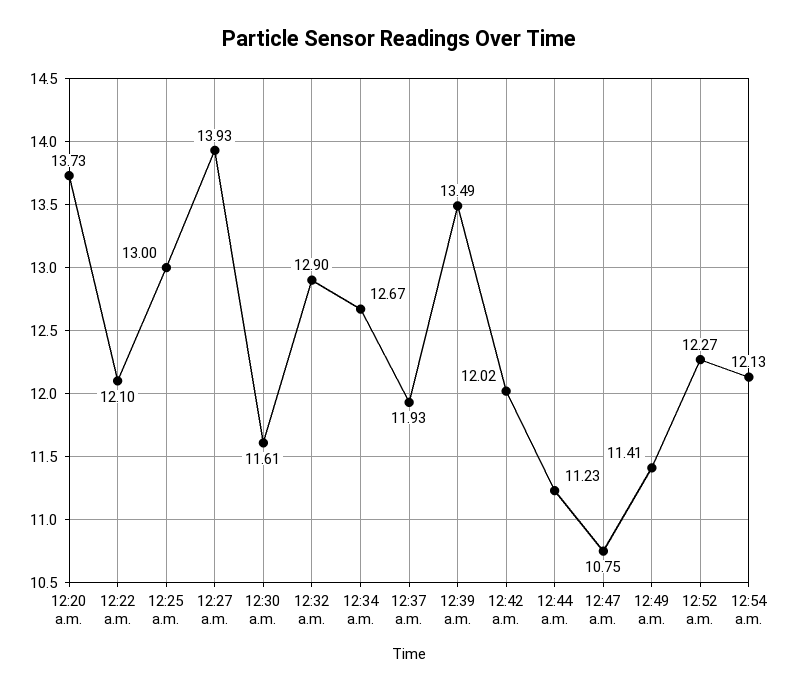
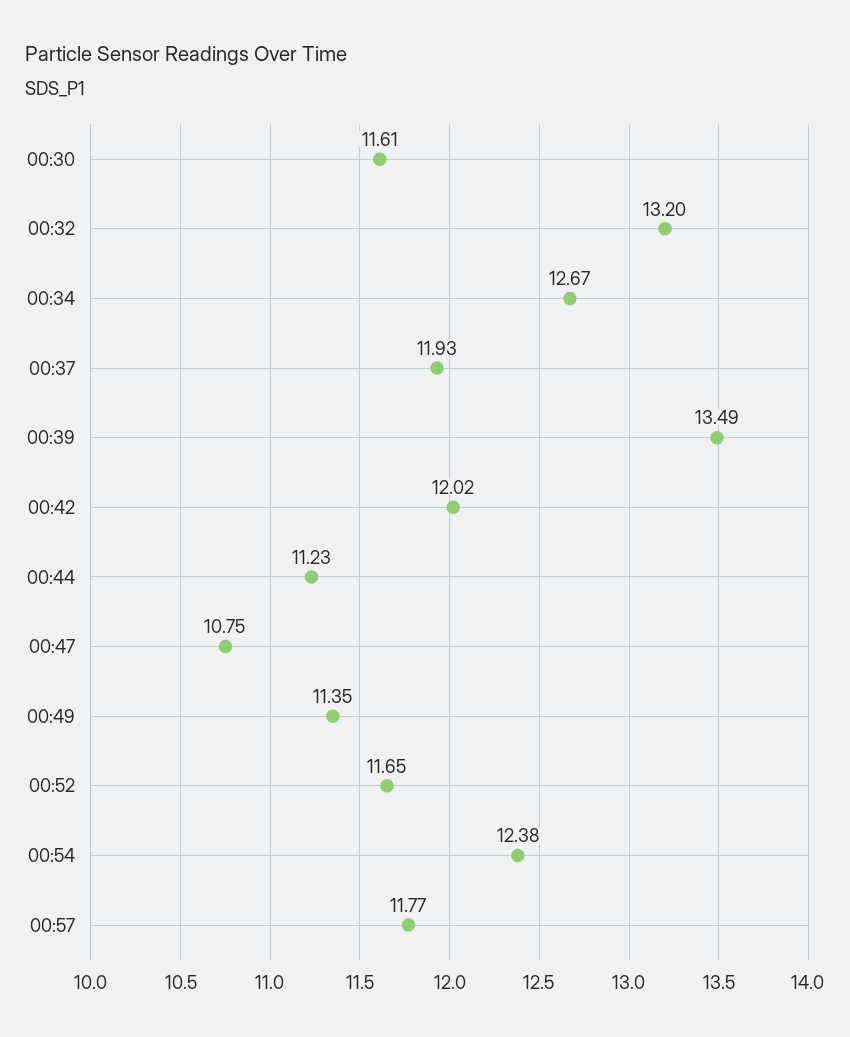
12:20 a.m.: 13.73 -> none
12:22 a.m.: 12.1 -> none
12:25 a.m.: 13 -> none
12:27 a.m.: 13.93 -> none
12:32 a.m.: 12.9 -> 13.2
12:49 a.m.: 11.41 -> 11.35
12:52 a.m.: 12.27 -> 11.65
12:54 a.m.: 12.13 -> 12.38
00:57: none -> 11.77

